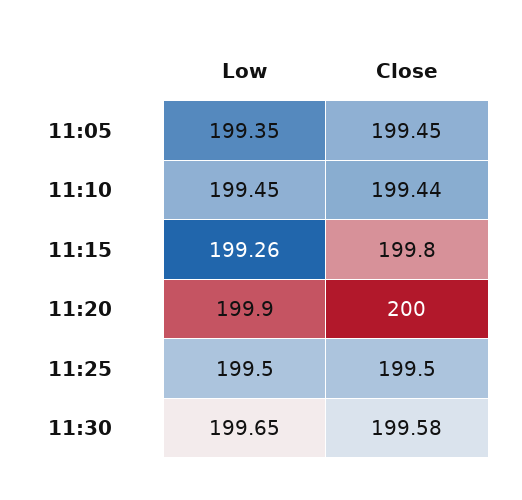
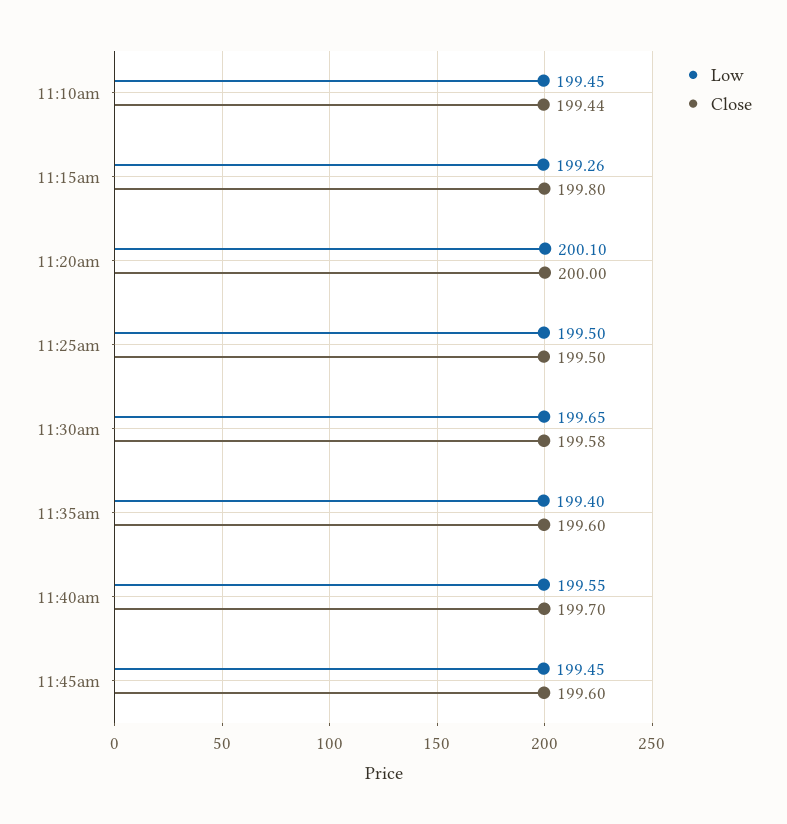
Low, 11:05: 199.35 -> none
Close, 11:05: 199.45 -> none
Low, 11:20: 199.9 -> 200.1
Low, 11:35am: none -> 199.4
Close, 11:35am: none -> 199.6
Low, 11:40am: none -> 199.55
Close, 11:40am: none -> 199.7
Low, 11:45am: none -> 199.45
Close, 11:45am: none -> 199.6

